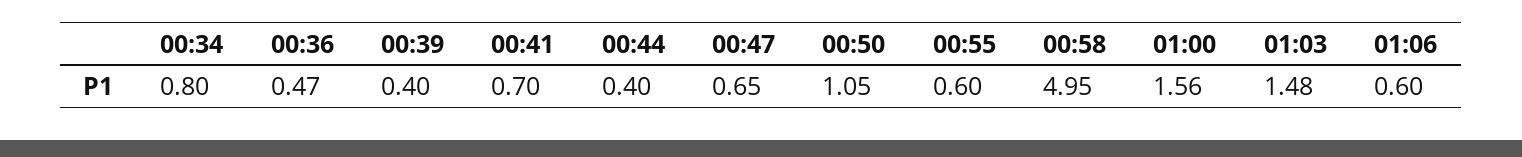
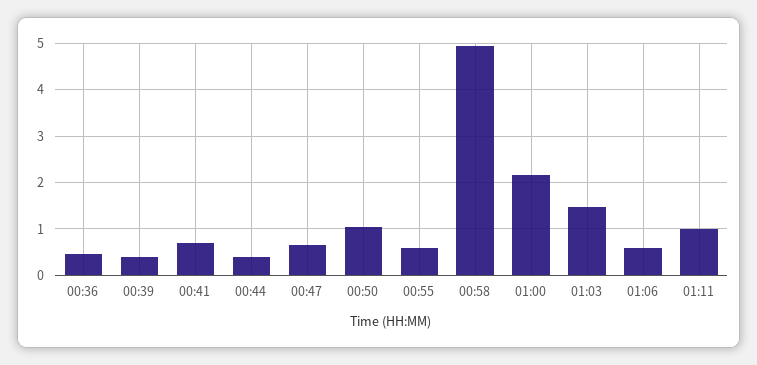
00:34: 0.8 -> none
01:00: 1.56 -> 2.2
01:11: none -> 1

